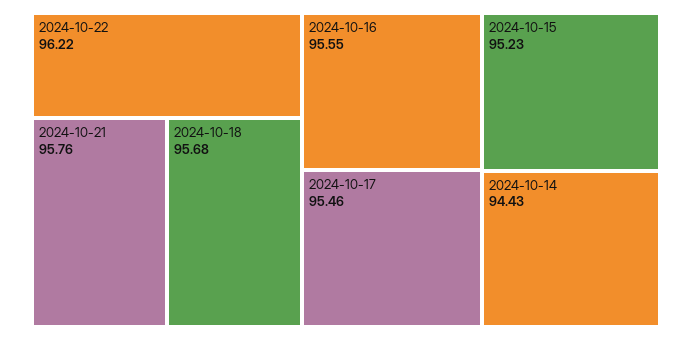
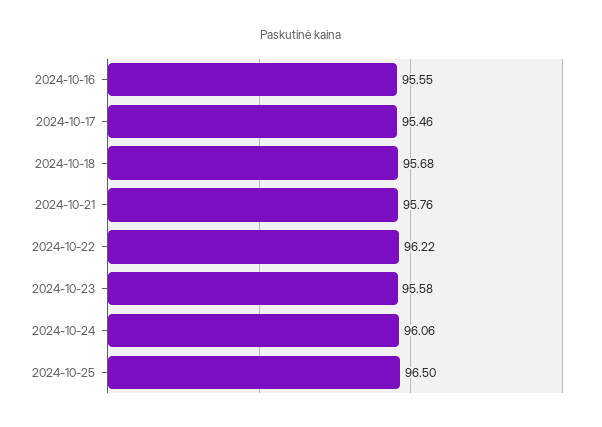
2024-10-15: 95.23 -> none
2024-10-14: 94.43 -> none
2024-10-23: none -> 95.58
2024-10-24: none -> 96.06
2024-10-25: none -> 96.5

